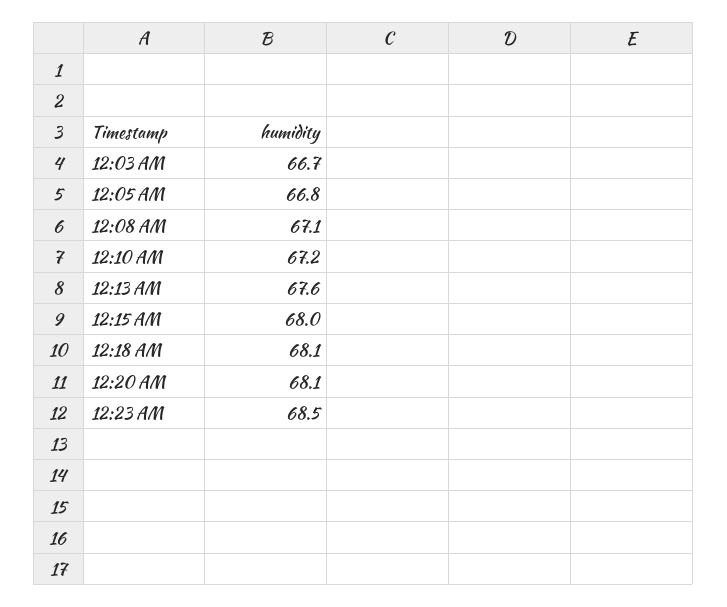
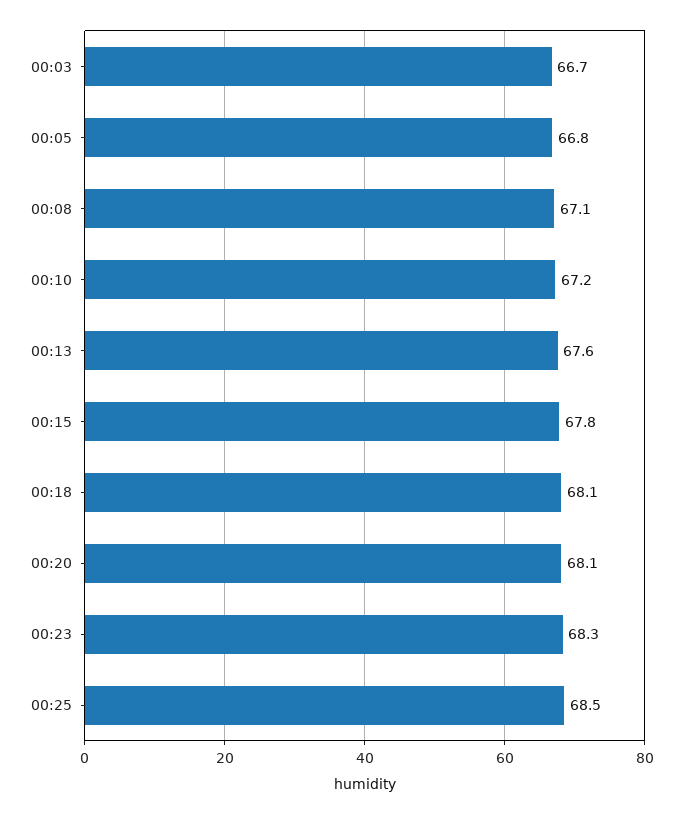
12:15 AM: 68 -> 67.8
12:23 AM: 68.5 -> 68.3
00:25: none -> 68.5

